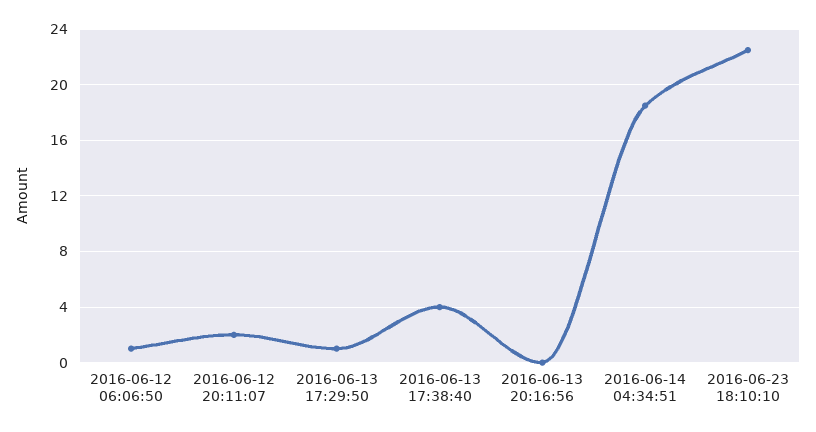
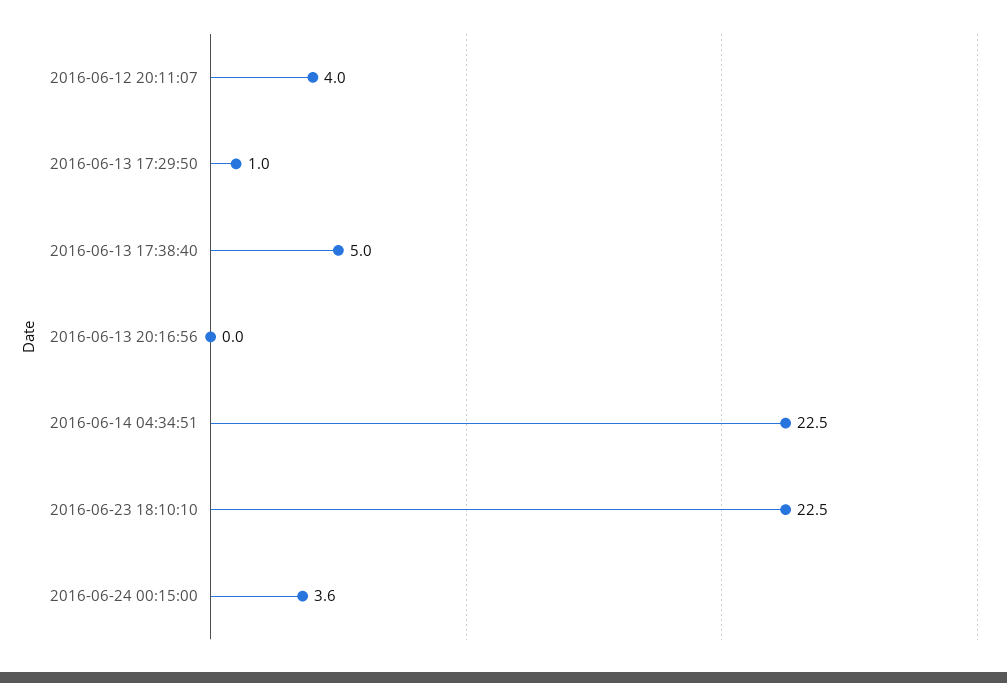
2016-06-12 06:06:50: 1 -> none
2016-06-12 20:11:07: 2 -> 4
2016-06-13 17:38:40: 4 -> 5
2016-06-14 04:34:51: 18.5 -> 22.5
2016-06-24 00:15:00: none -> 3.6

